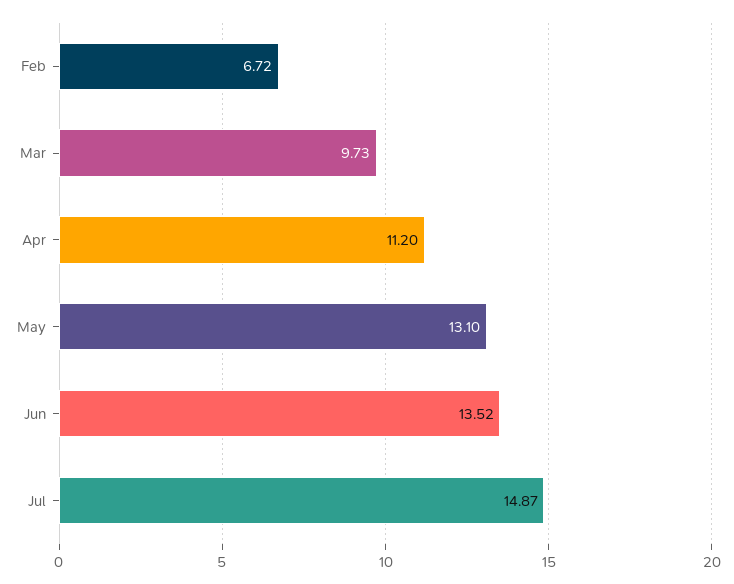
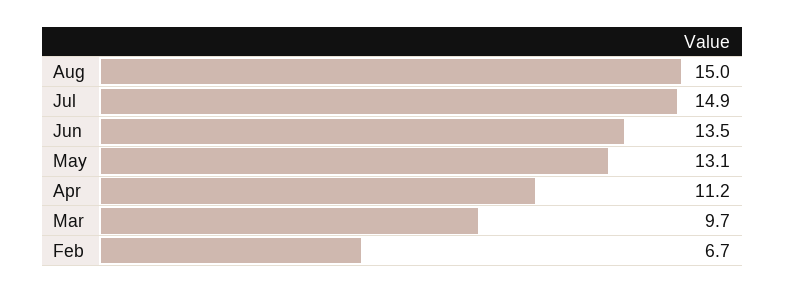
Aug: none -> 15

